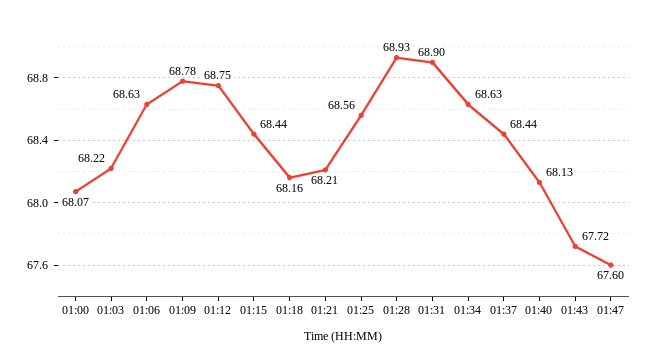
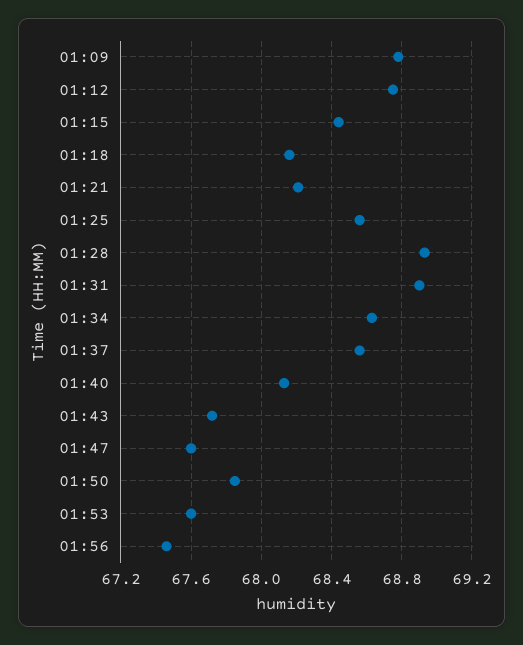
01:00: 68.07 -> none
01:03: 68.22 -> none
01:06: 68.63 -> none
01:37: 68.44 -> 68.55
01:50: none -> 67.85
01:53: none -> 67.6
01:56: none -> 67.45

